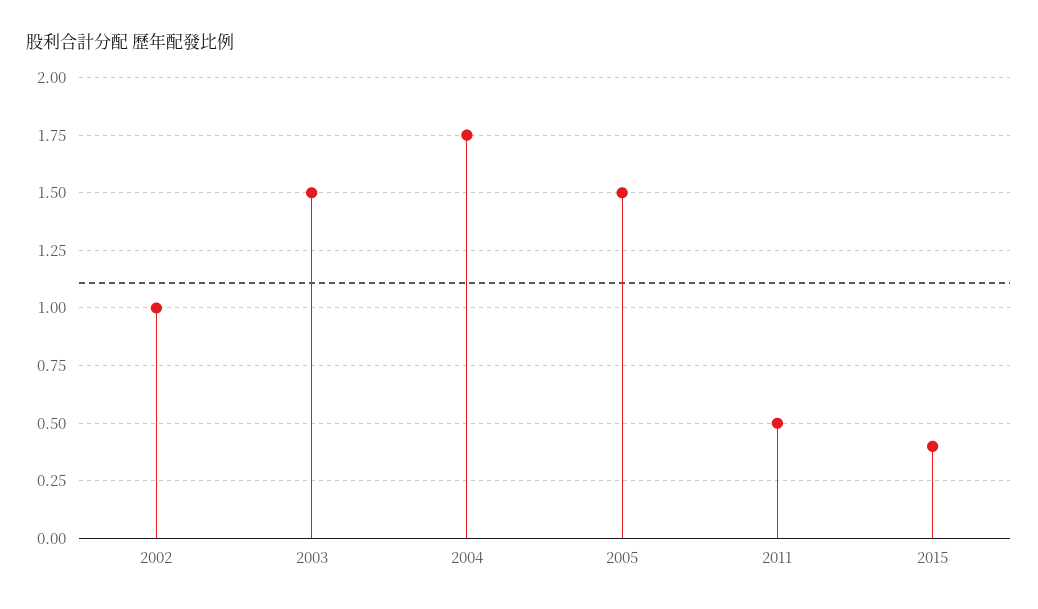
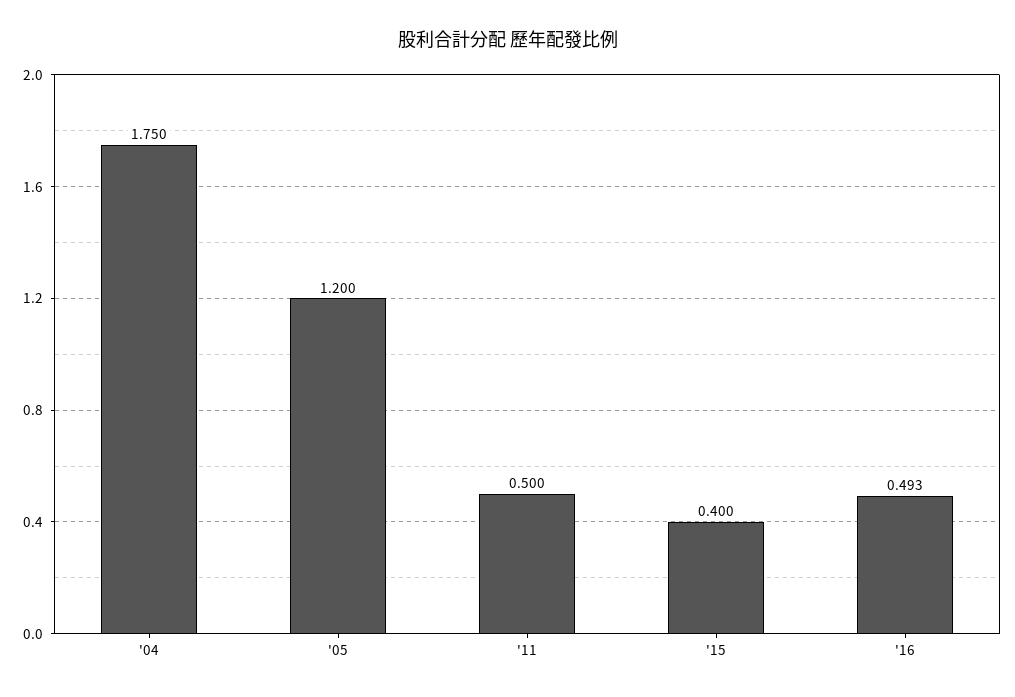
2002: 1 -> none
2003: 1.5 -> none
2005: 1.5 -> 1.2
'16: none -> 0.493

